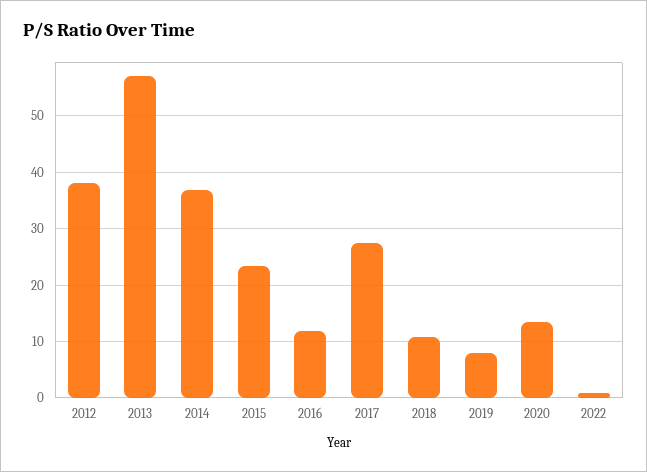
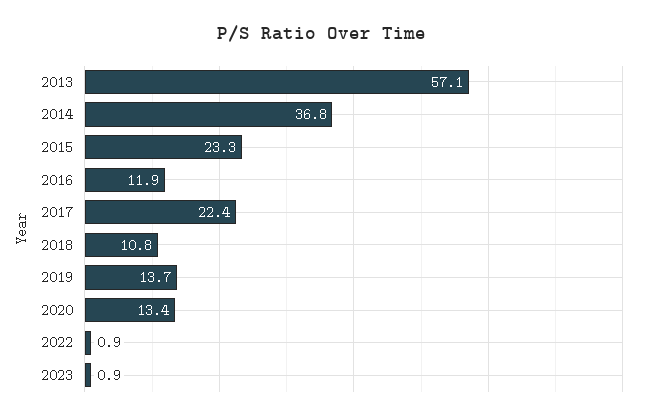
2012: 38 -> none
2017: 28 -> 22.4
2019: 8 -> 13.7
2023: none -> 0.9

